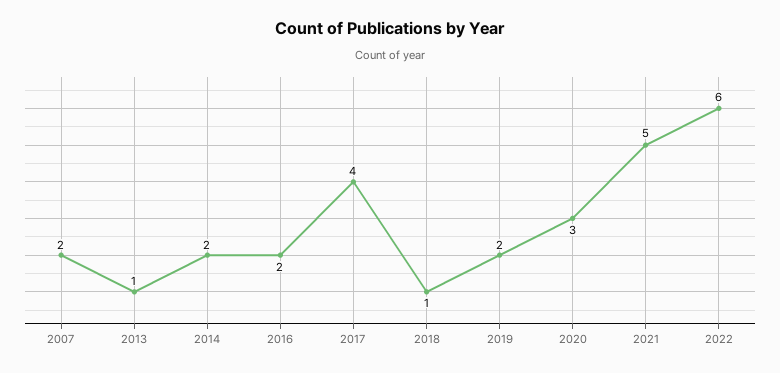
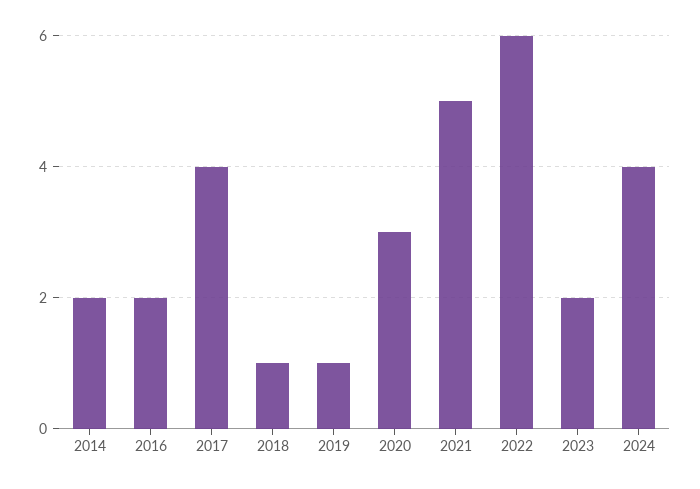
2007: 2 -> none
2013: 1 -> none
2019: 2 -> 1
2023: none -> 2
2024: none -> 4

